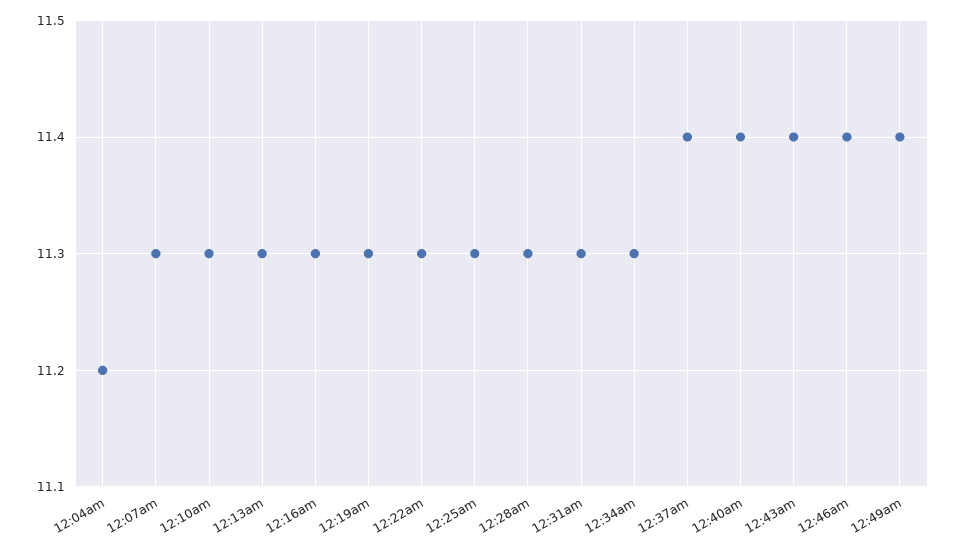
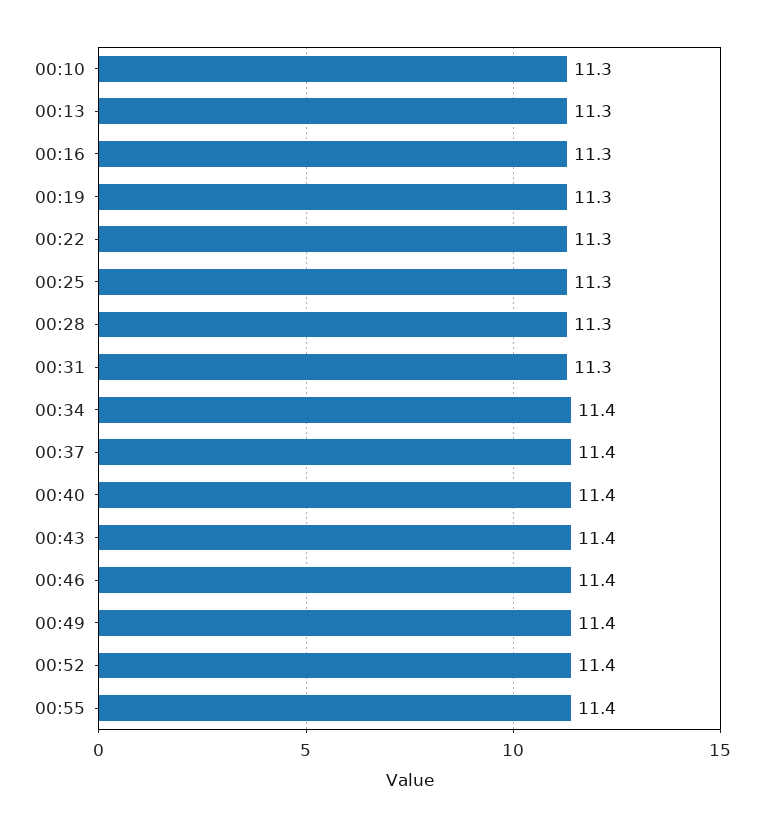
12:04am: 11.2 -> none
12:07am: 11.3 -> none
12:34am: 11.3 -> 11.4
00:52: none -> 11.4
00:55: none -> 11.4

